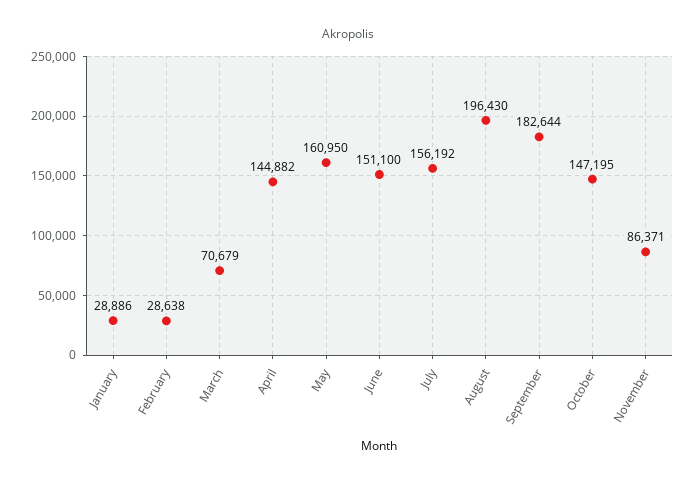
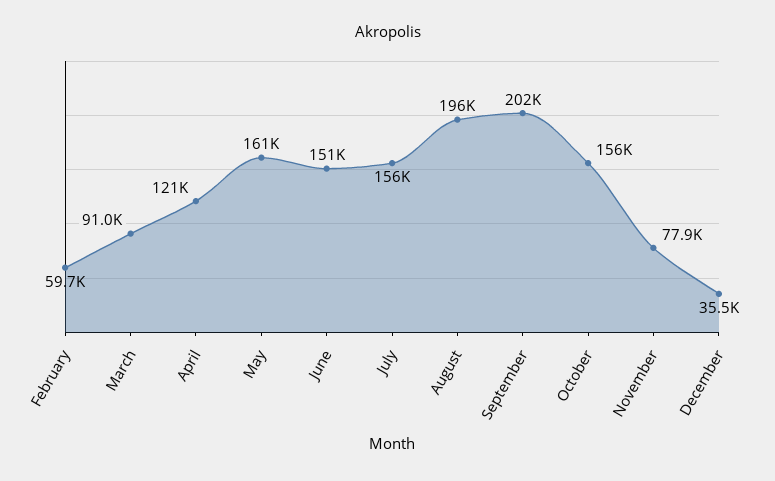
January: 28886 -> none
February: 28638 -> 59700
March: 70679 -> 91000
April: 144882 -> 121000
September: 182644 -> 202000
October: 147195 -> 156000
November: 86371 -> 77900
December: none -> 35500

